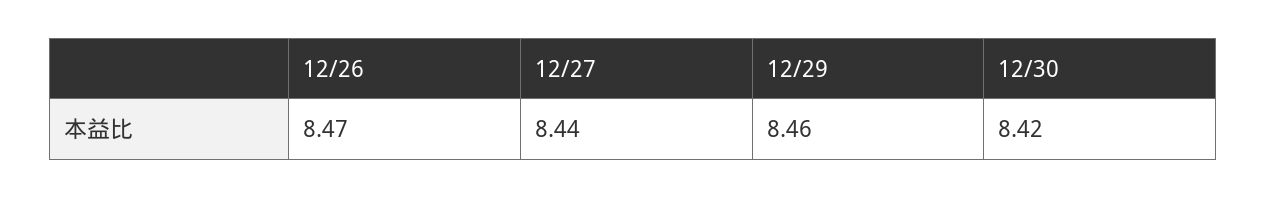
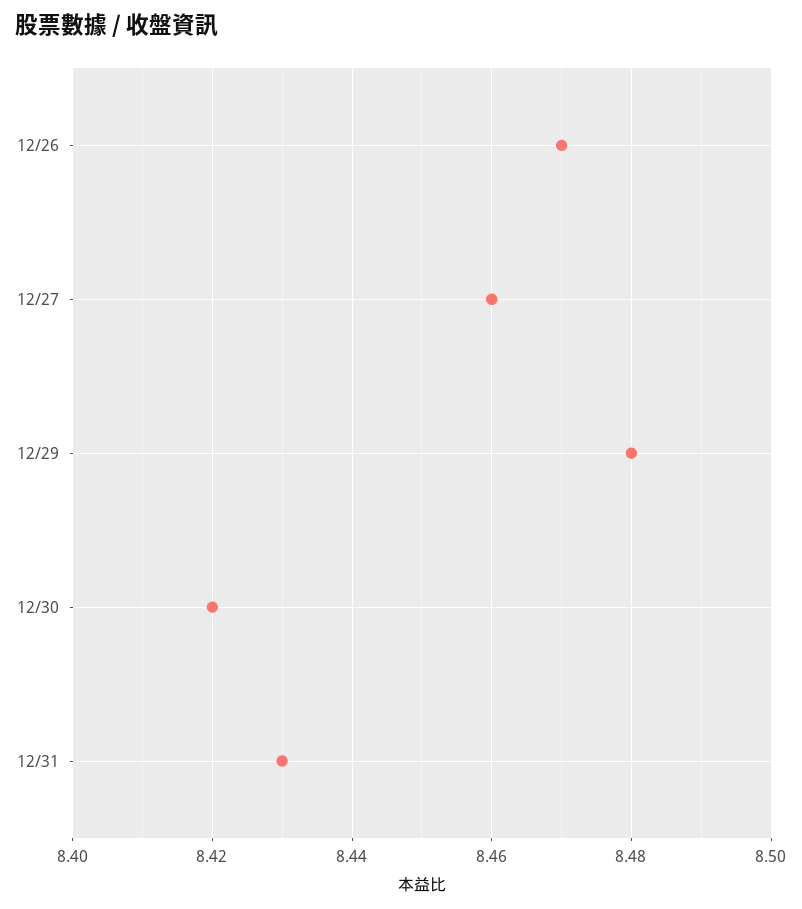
12/27: 8.44 -> 8.46
12/29: 8.46 -> 8.48
12/31: none -> 8.43

